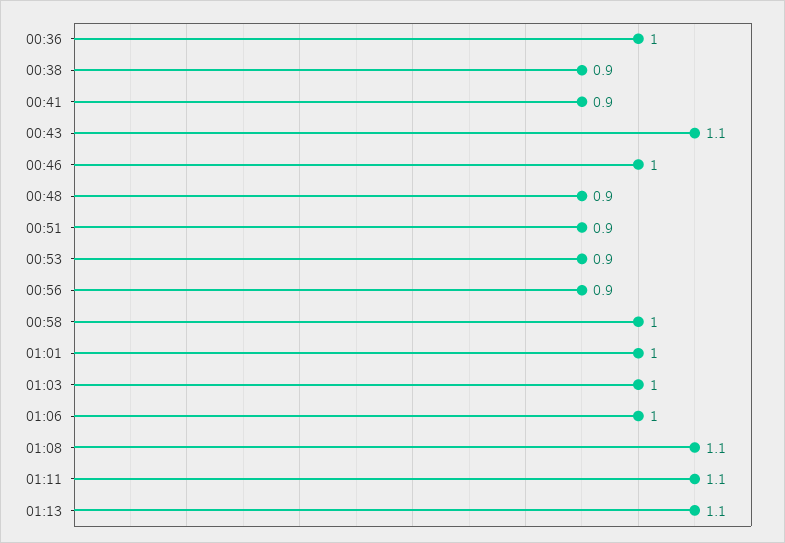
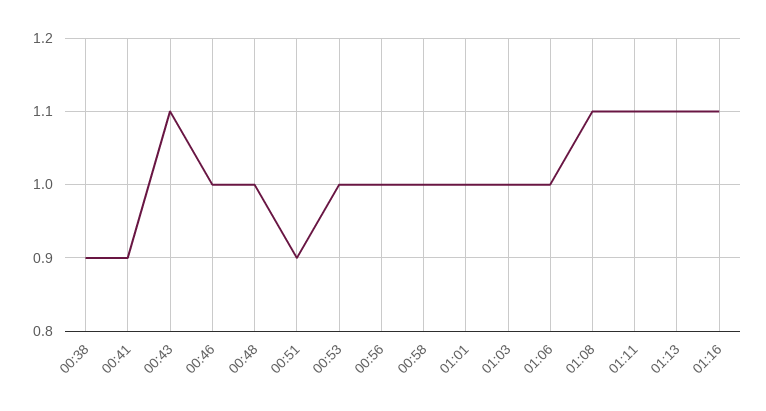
00:36: 1 -> none
00:48: 0.9 -> 1
00:53: 0.9 -> 1
00:56: 0.9 -> 1
01:16: none -> 1.1

